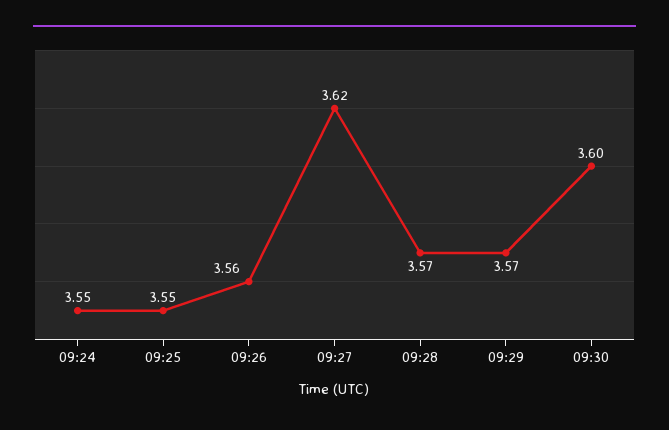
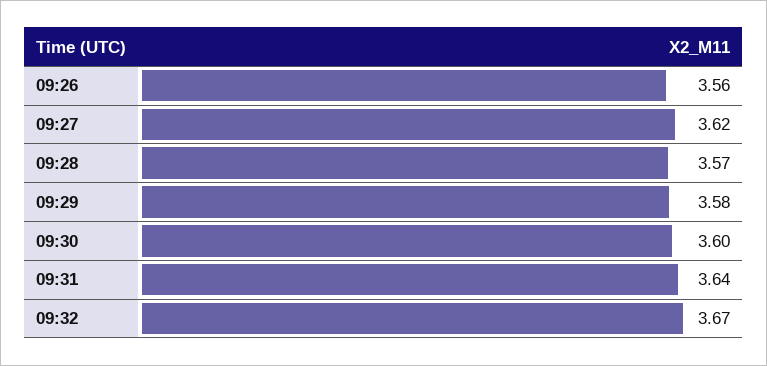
09:24: 3.55 -> none
09:25: 3.55 -> none
09:29: 3.57 -> 3.58
09:31: none -> 3.64
09:32: none -> 3.67

